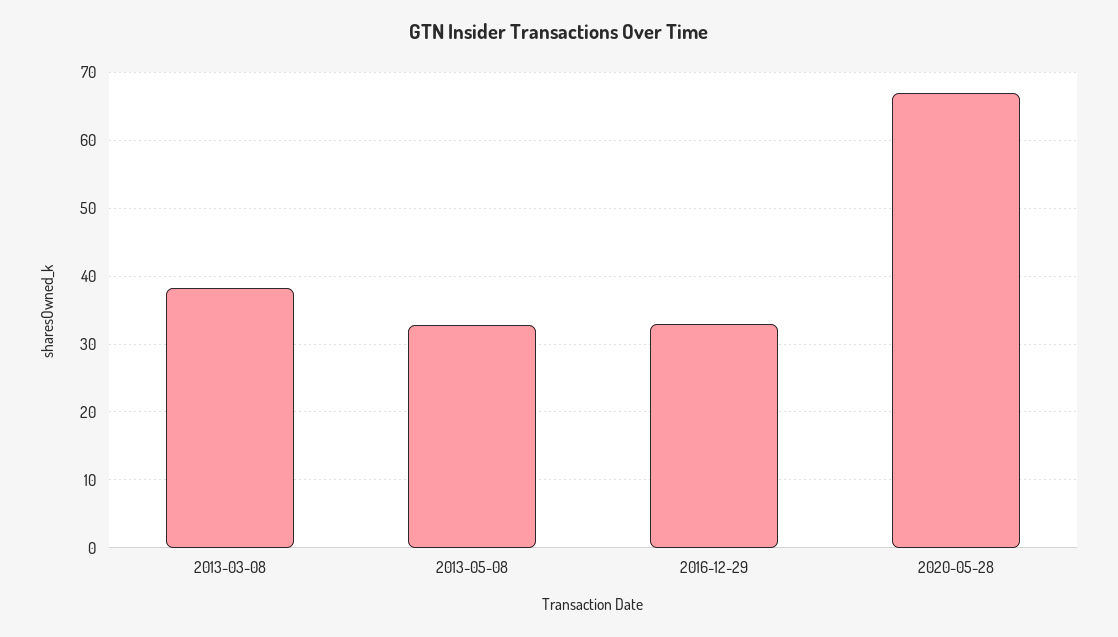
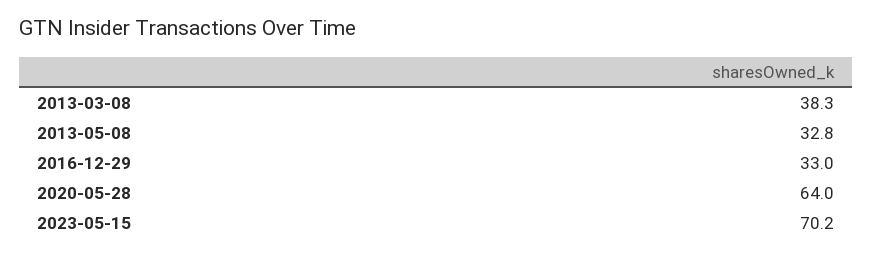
2020-05-28: 67 -> 64
2023-05-15: none -> 70.2

